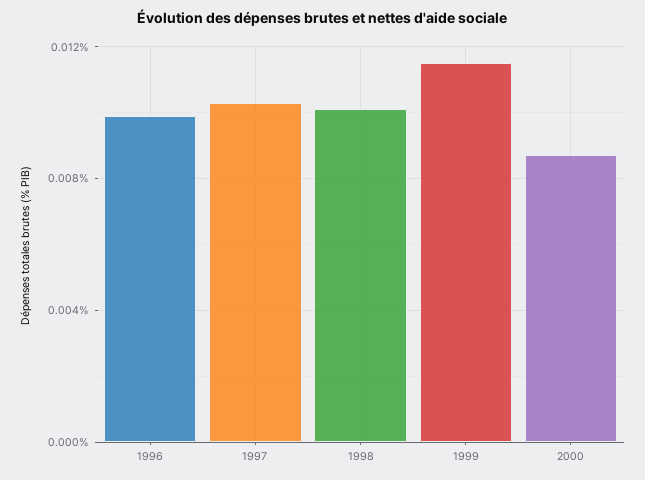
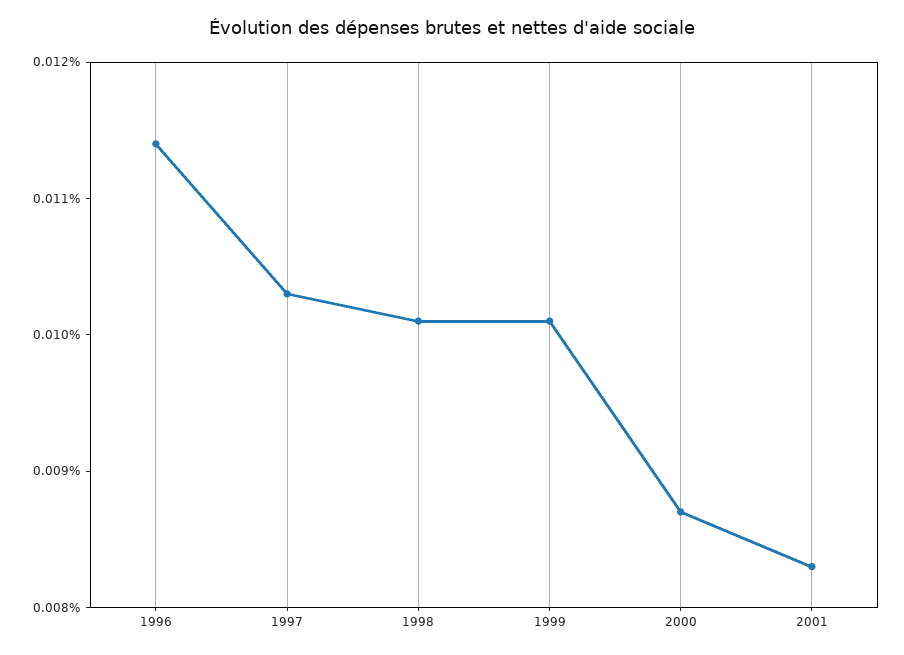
1996: 0.01 -> 0.0114
1999: 0.0115 -> 0.0101
2001: none -> 0.0083

